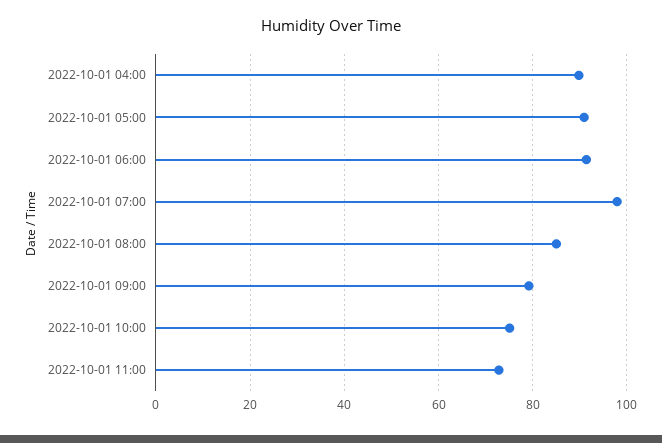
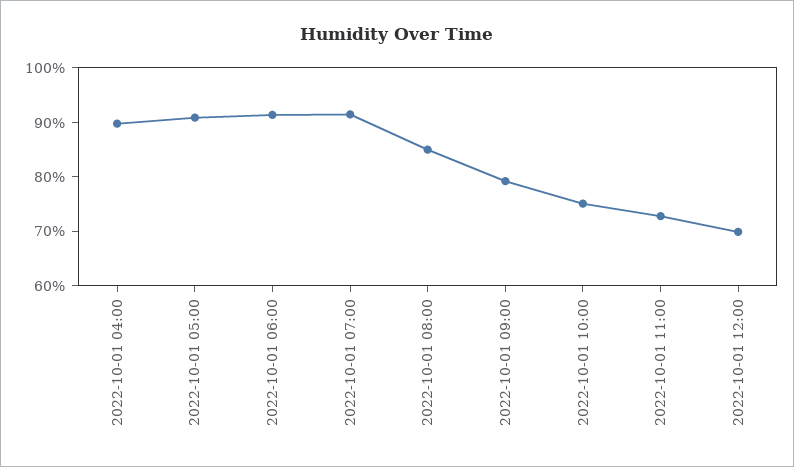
2022-10-01 07:00: 98 -> 92
2022-10-01 12:00: none -> 70

